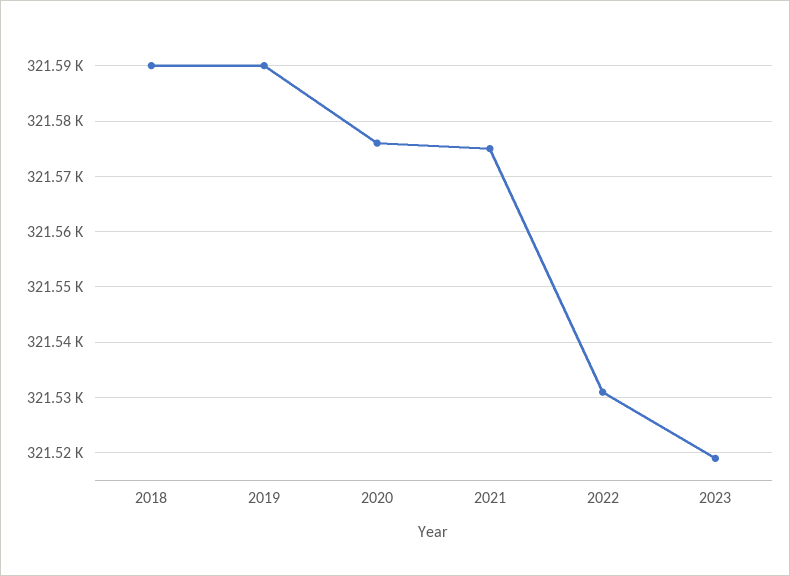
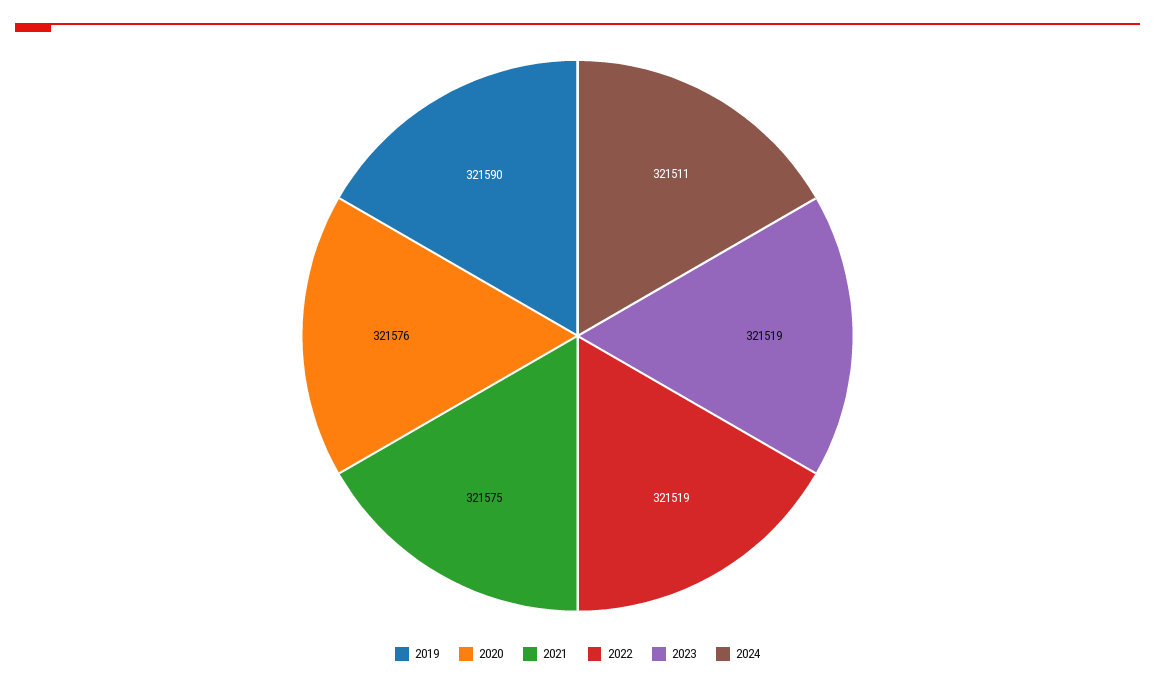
2018: 321590 -> none
2022: 321530 -> 321519
2024: none -> 321511

